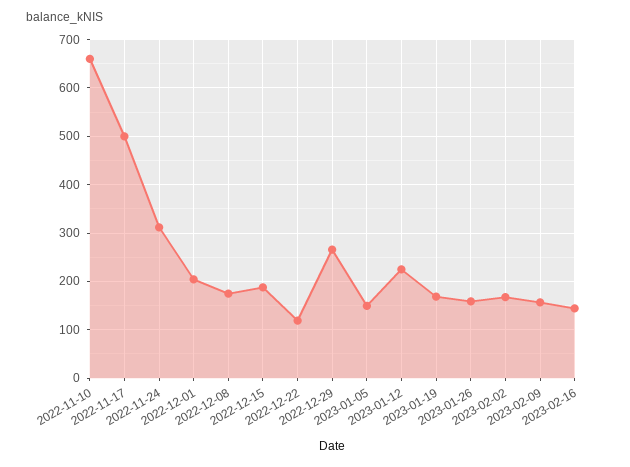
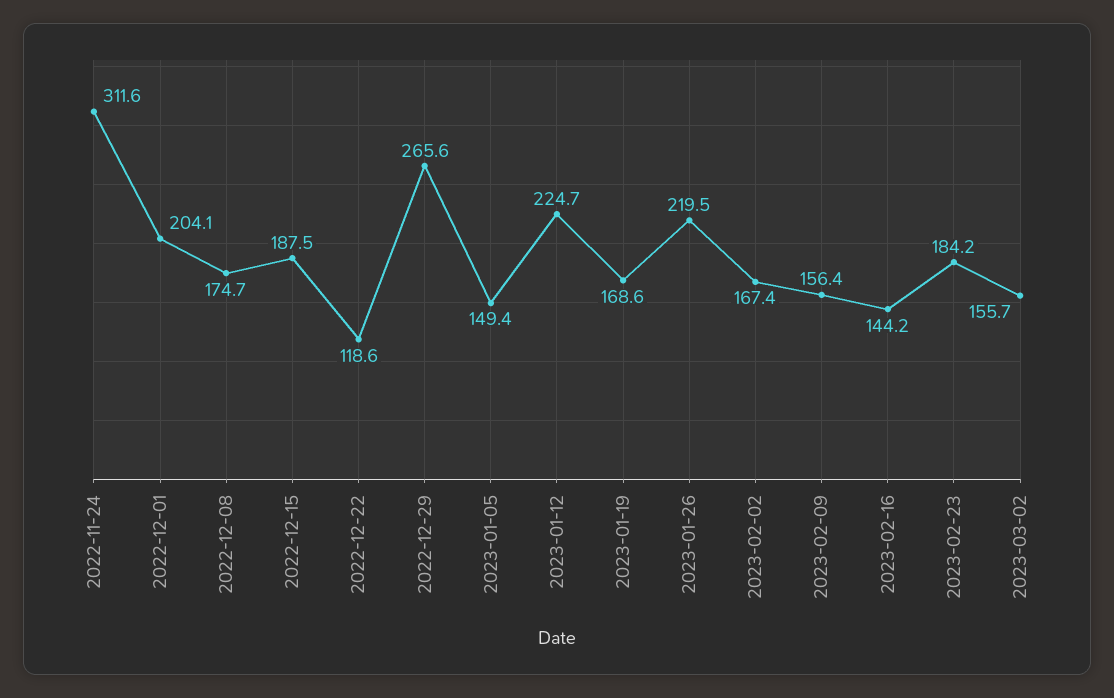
2022-11-10: 660 -> none
2022-11-17: 500 -> none
2023-01-26: 160 -> 219.5
2023-02-23: none -> 184.2
2023-03-02: none -> 155.7

